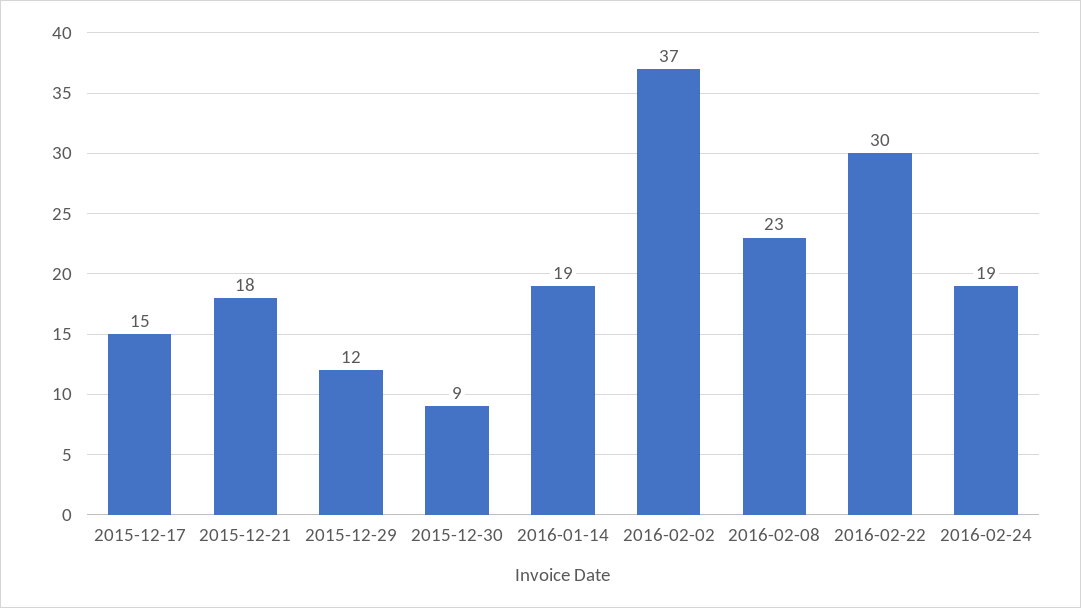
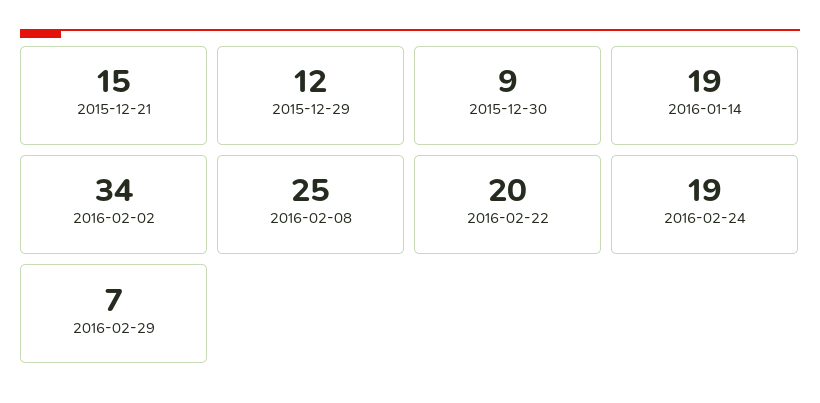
2015-12-17: 15 -> none
2015-12-21: 18 -> 15
2016-02-02: 37 -> 34
2016-02-08: 23 -> 25
2016-02-22: 30 -> 20
2016-02-29: none -> 7

